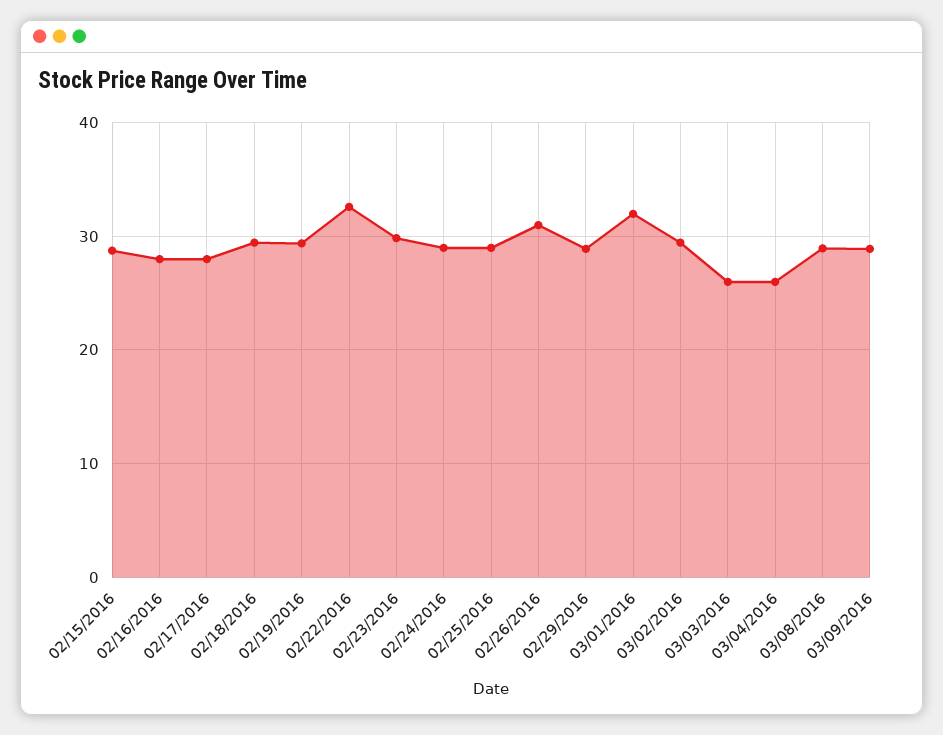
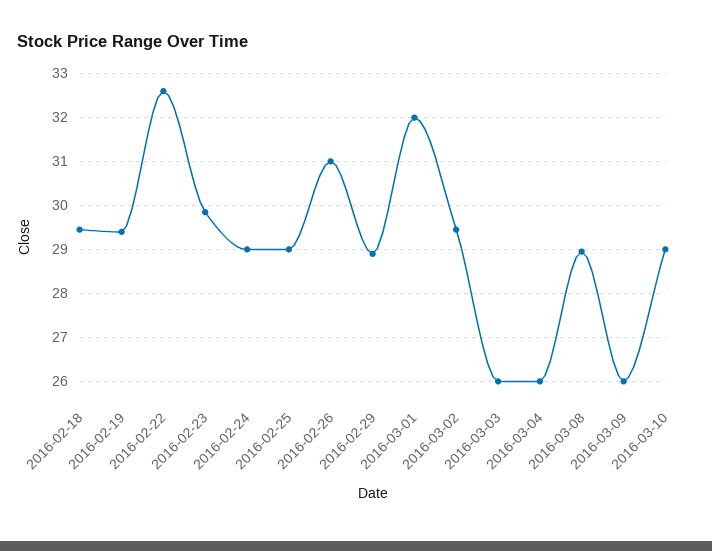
02/15/2016: 29 -> none
02/16/2016: 28 -> none
02/17/2016: 28 -> none
03/09/2016: 29 -> 26
2016-03-10: none -> 29

